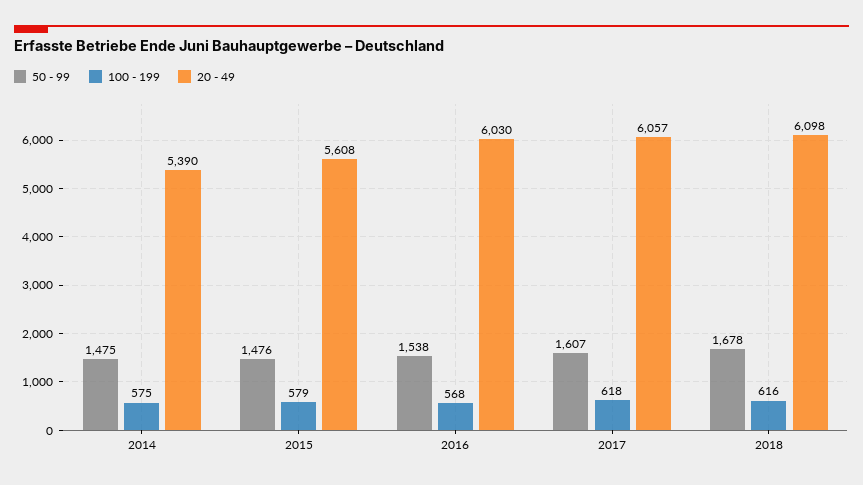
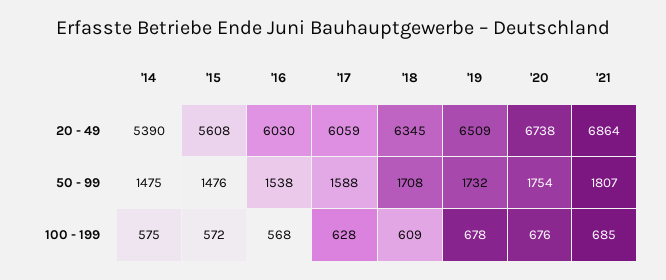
100 - 199, 2015: 579 -> 572
50 - 99, 2017: 1607 -> 1588
100 - 199, 2017: 618 -> 628
20 - 49, 2017: 6057 -> 6059
50 - 99, 2018: 1678 -> 1708
100 - 199, 2018: 616 -> 609
20 - 49, 2018: 6098 -> 6345
20 - 49, '19: none -> 6509
20 - 49, '20: none -> 6738
20 - 49, '21: none -> 6864
50 - 99, '19: none -> 1732
50 - 99, '20: none -> 1754
50 - 99, '21: none -> 1807
100 - 199, '19: none -> 678
100 - 199, '20: none -> 676
100 - 199, '21: none -> 685

